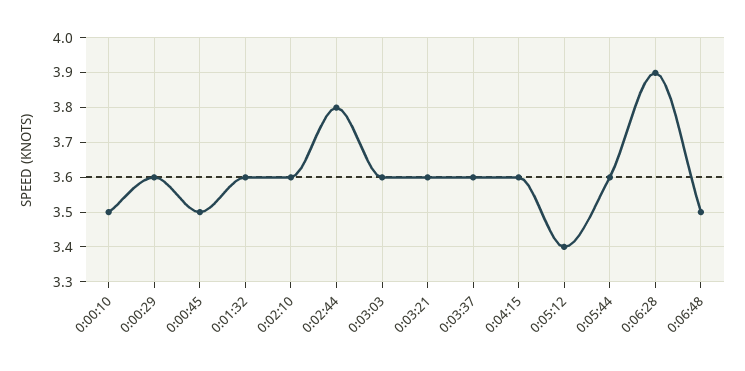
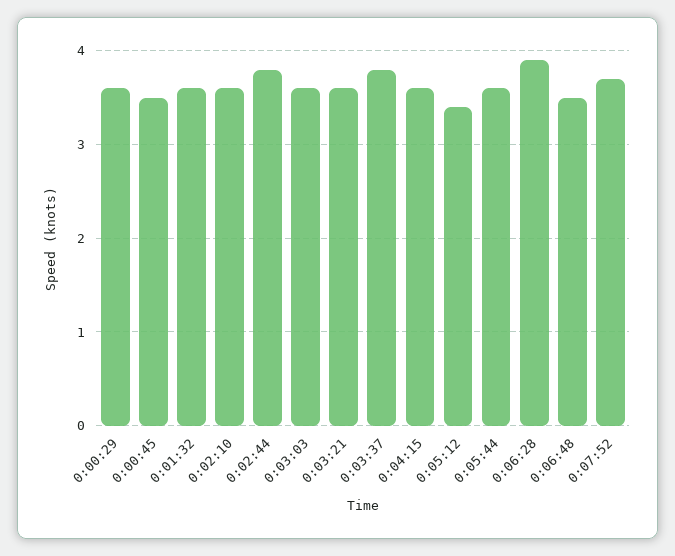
0:00:10: 3.5 -> none
0:03:37: 3.6 -> 3.8
0:07:52: none -> 3.7

